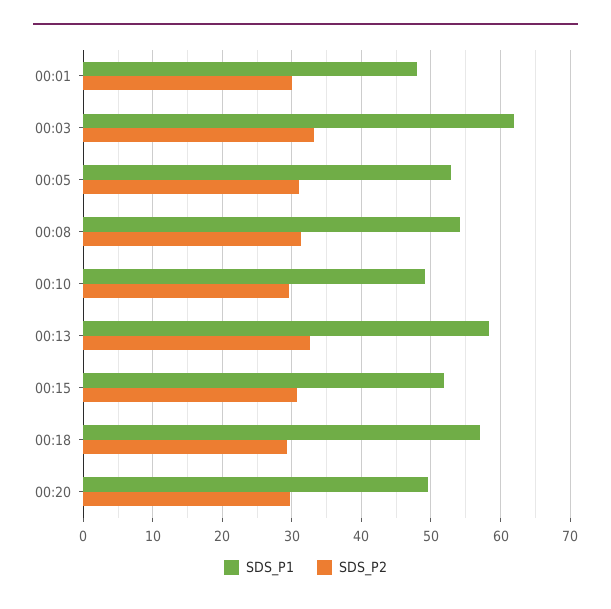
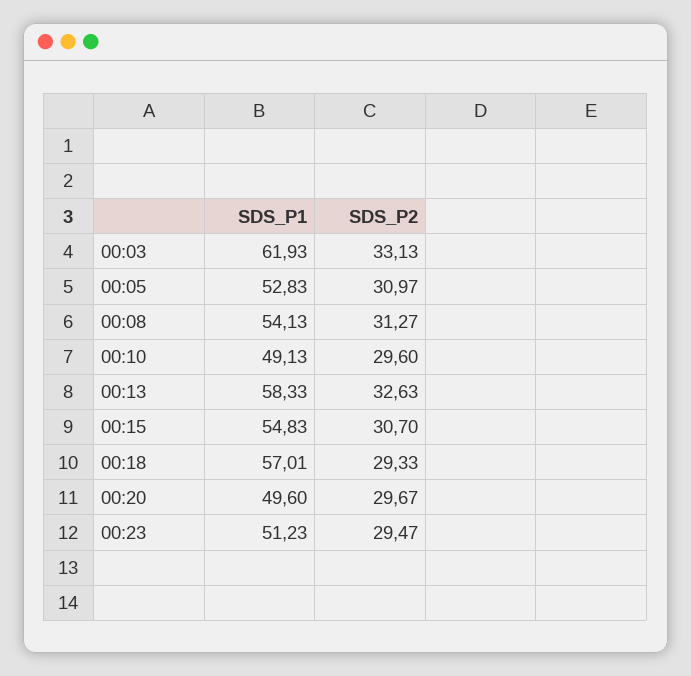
SDS_P1, 00:01: 48 -> none
SDS_P2, 00:01: 30 -> none
SDS_P1, 00:15: 52 -> 54.83
SDS_P1, 00:23: none -> 51.23
SDS_P2, 00:23: none -> 29.47

